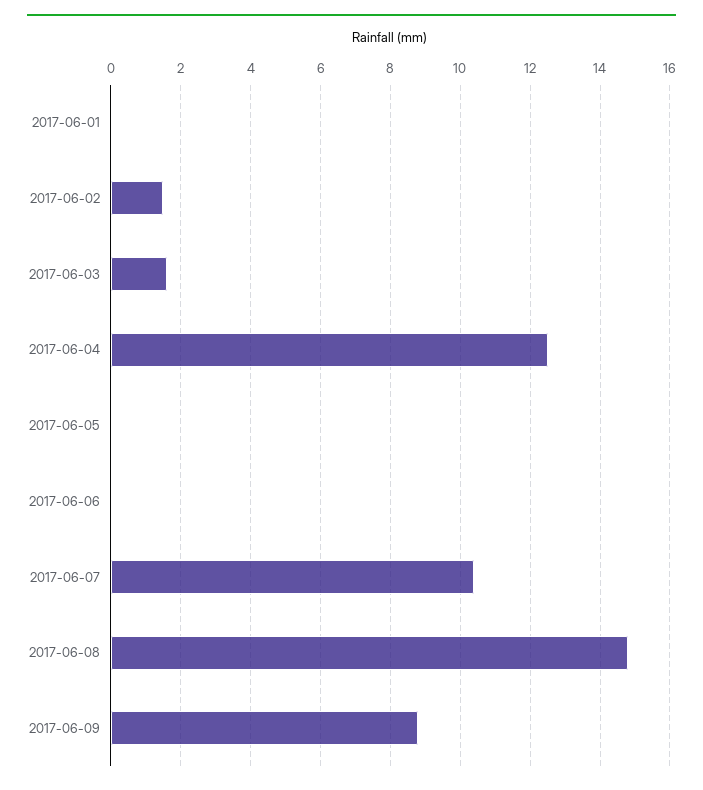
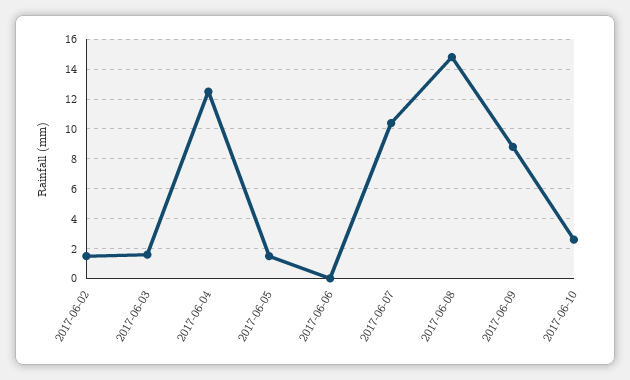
2017-06-01: 0 -> none
2017-06-05: 0 -> 1.5
2017-06-10: none -> 2.5

